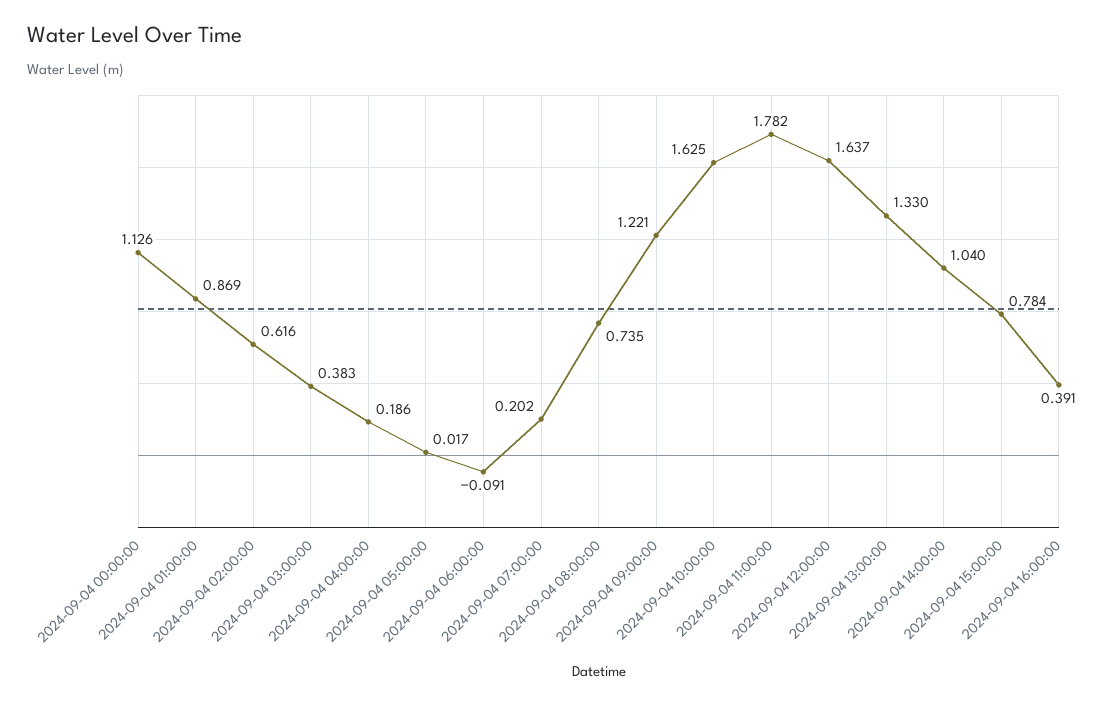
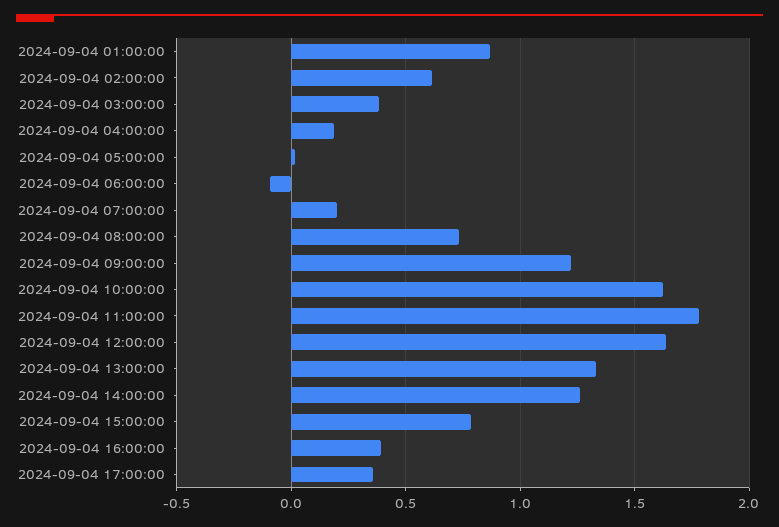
2024-09-04 00:00:00: 1.126 -> none
2024-09-04 14:00:00: 1.04 -> 1.25
2024-09-04 17:00:00: none -> 0.35

